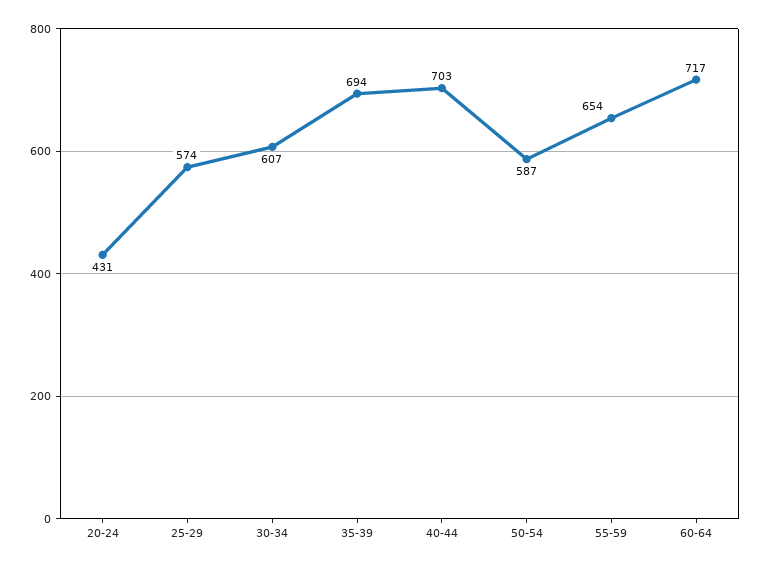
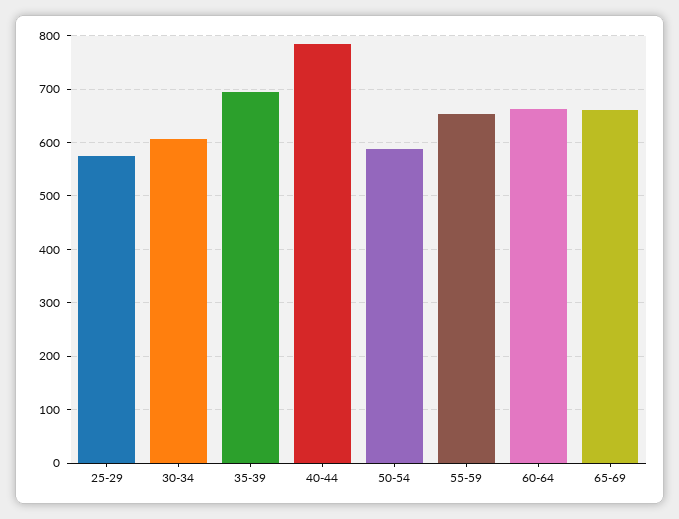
20-24: 431 -> none
40-44: 703 -> 780
60-64: 717 -> 660
65-69: none -> 660

